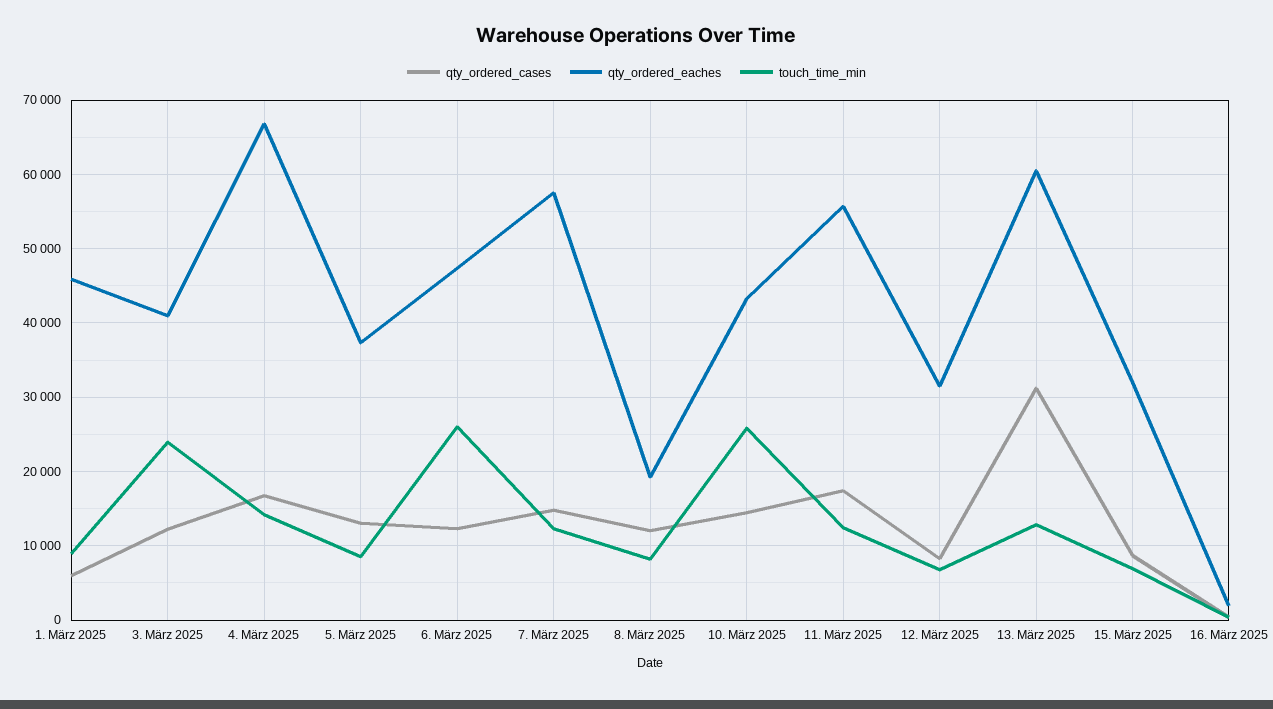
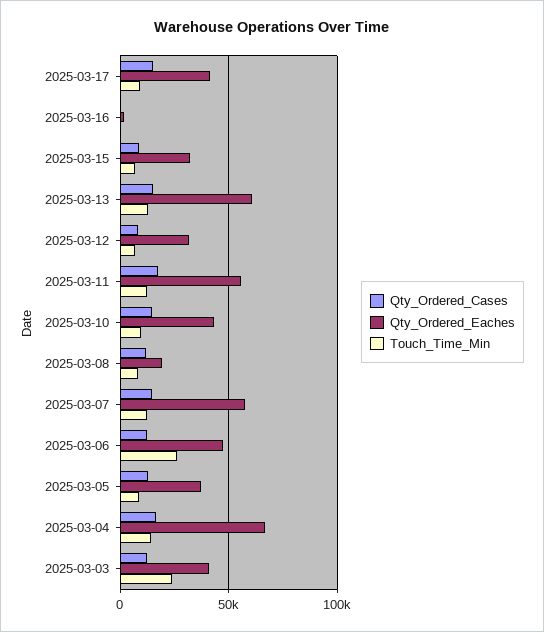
qty_ordered_cases, 1. März 2025: 6000 -> none
qty_ordered_eaches, 1. März 2025: 46000 -> none
touch_time_min, 1. März 2025: 9000 -> none
touch_time_min, 10. März 2025: 26000 -> 10000
qty_ordered_cases, 13. März 2025: 31000 -> 15000
qty_ordered_cases, 2025-03-17: none -> 15000
qty_ordered_eaches, 2025-03-17: none -> 40000
touch_time_min, 2025-03-17: none -> 10000

